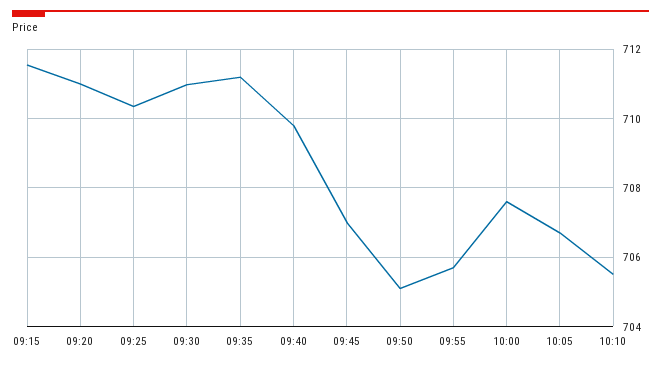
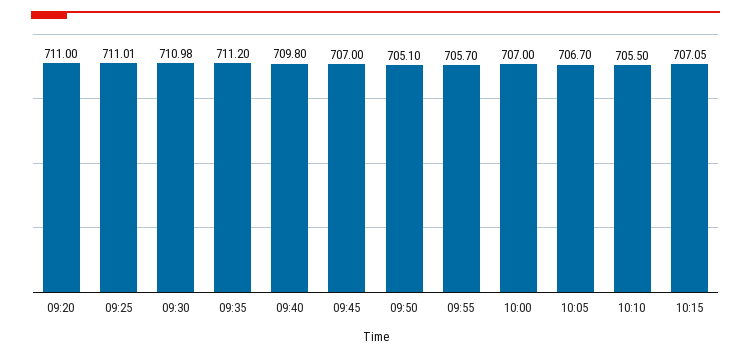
09:15: 711.6 -> none
09:25: 710.4 -> 711.01
10:00: 707.6 -> 707
10:15: none -> 707.05

